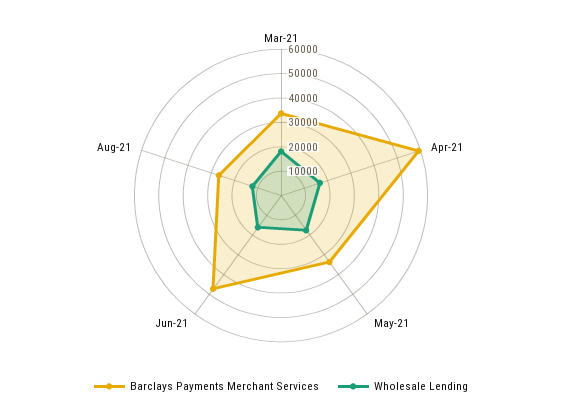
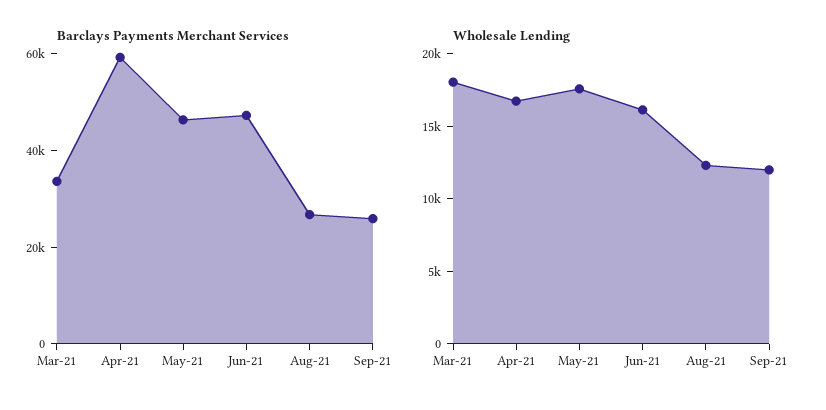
Barclays Payments Merchant Services, May-21: 35000 -> 45000
Barclays Payments Merchant Services, Sep-21: none -> 25000
Wholesale Lending, Sep-21: none -> 12000

